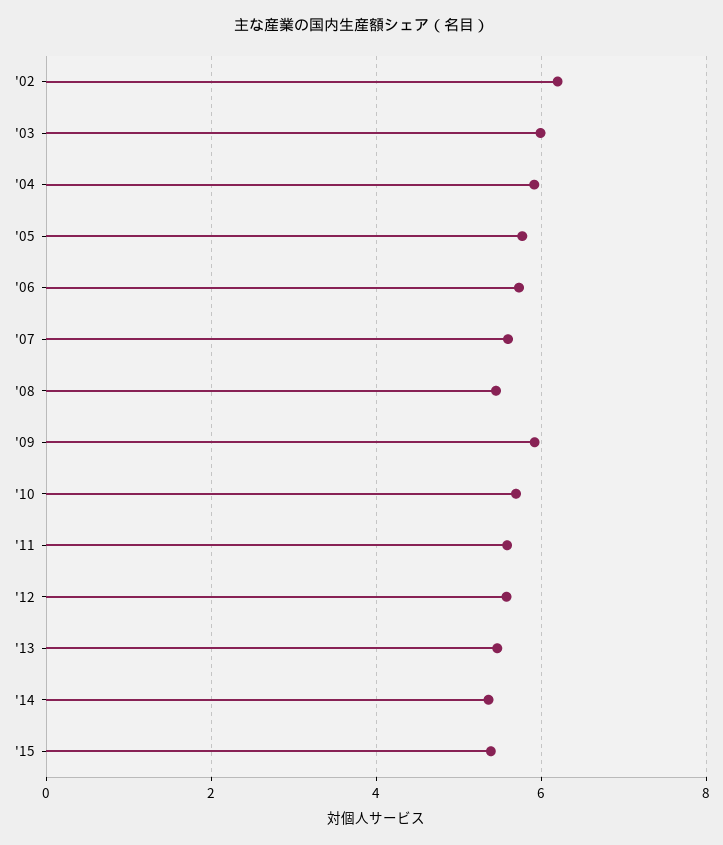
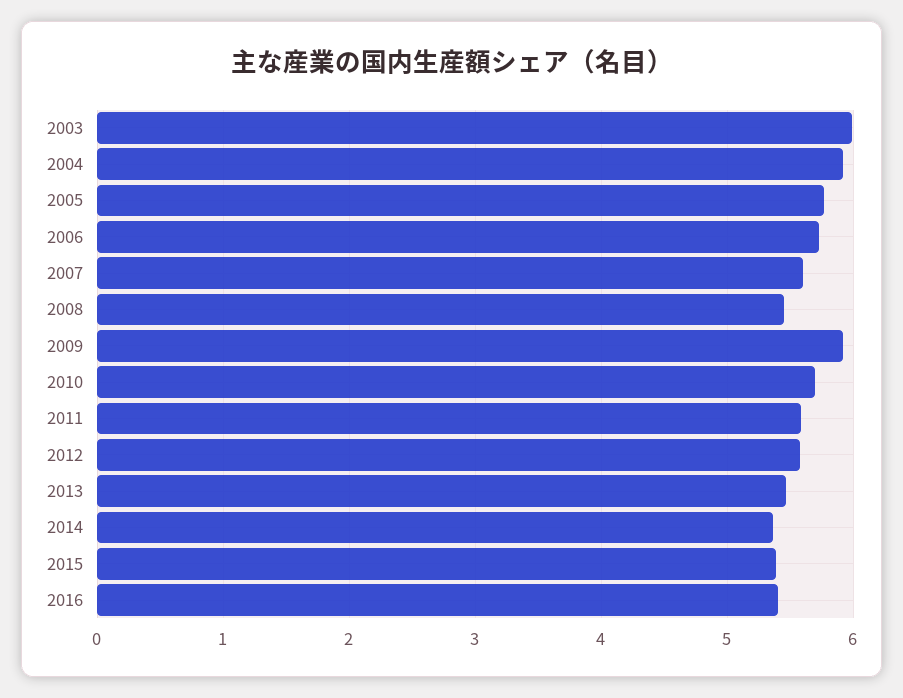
'02: 6.2 -> none
2016: none -> 5.4

